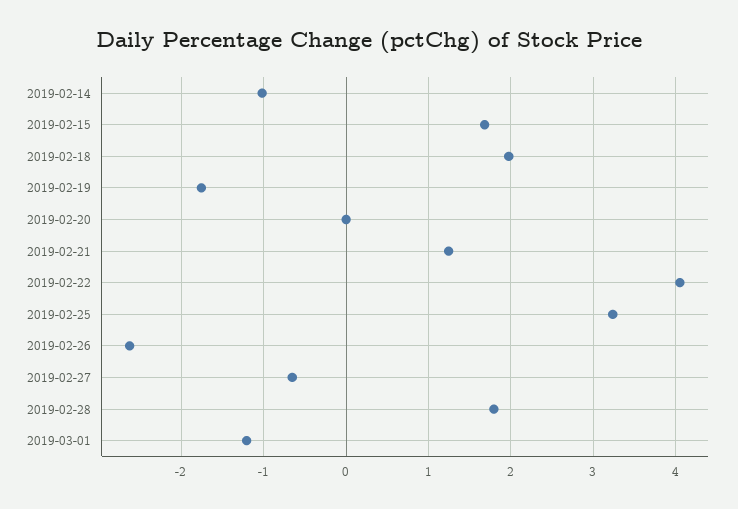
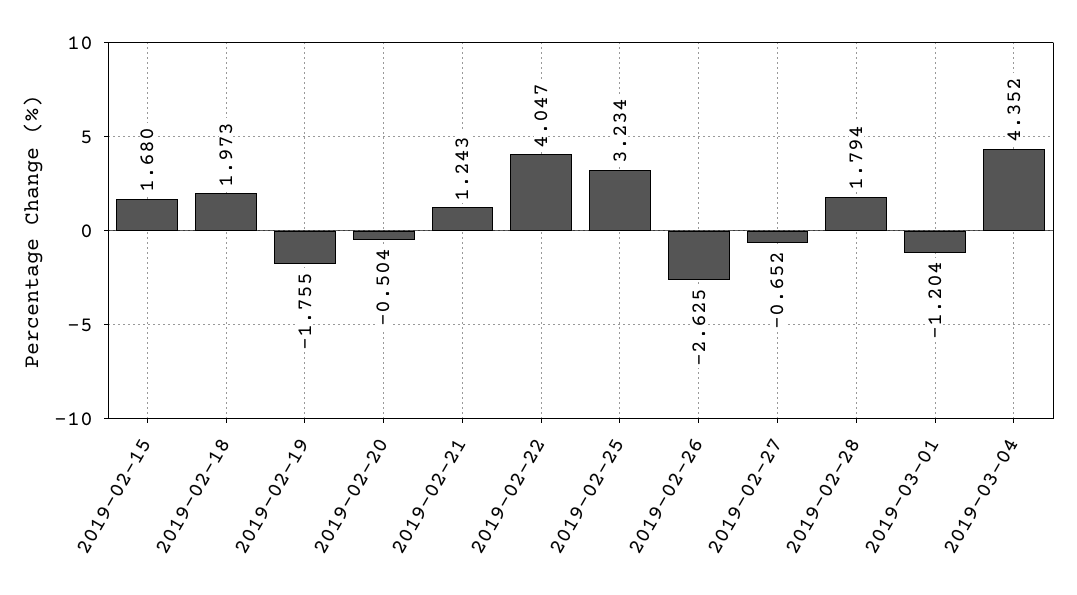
2019-02-14: -1 -> none
2019-02-20: 0 -> -0.504
2019-03-04: none -> 4.352

